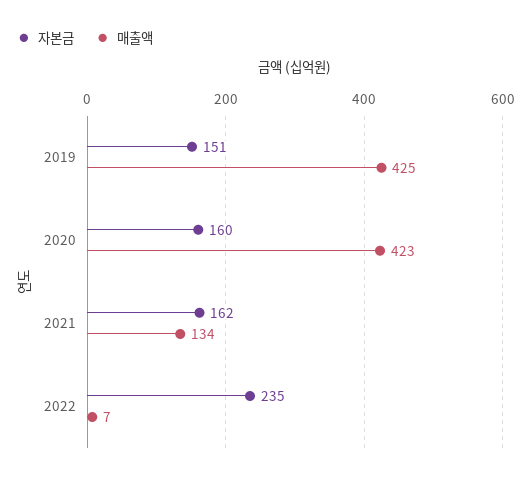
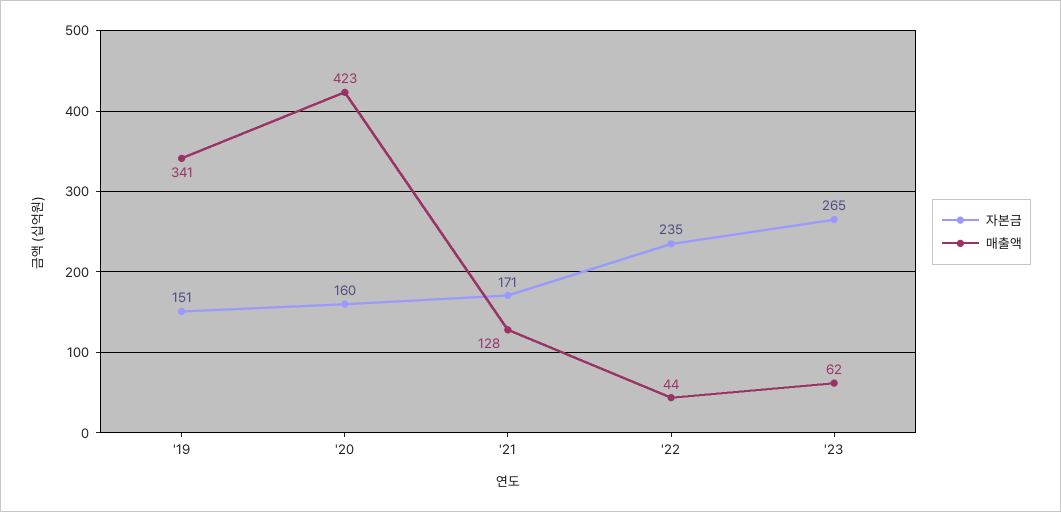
매출액, 2019: 425 -> 341
자본금, 2021: 162 -> 171
매출액, 2021: 134 -> 128
매출액, 2022: 7 -> 44
자본금, '23: none -> 265
매출액, '23: none -> 62

